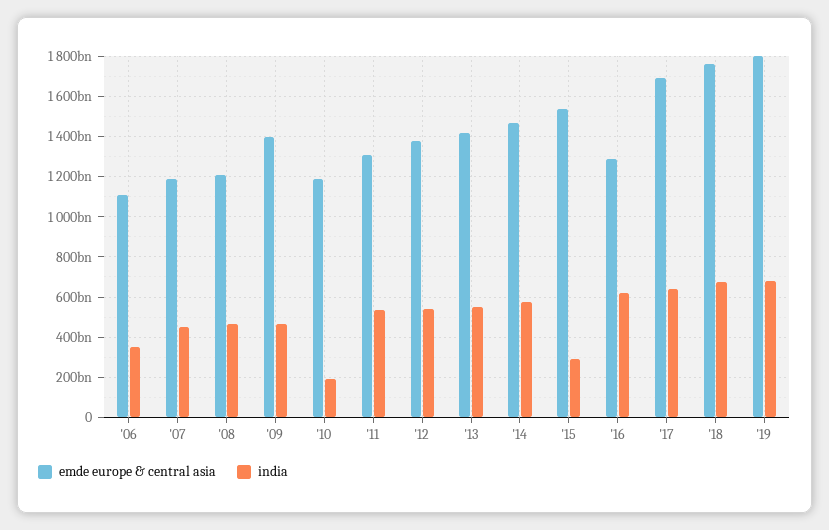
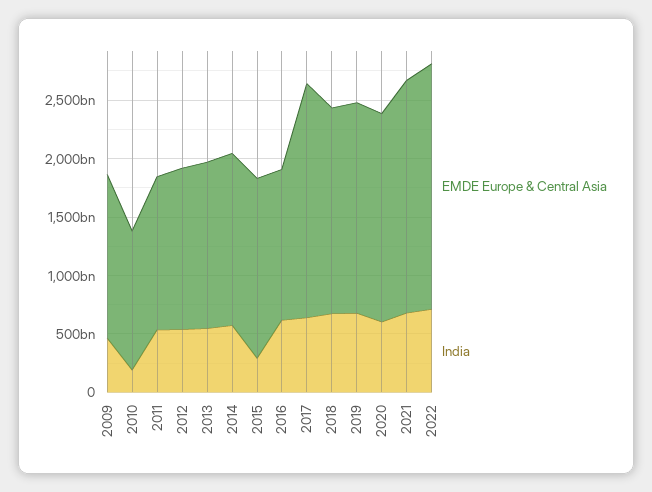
emde europe & central asia, '06: 1100000000000 -> none
india, '06: 350000000000 -> none
emde europe & central asia, '07: 1200000000000 -> none
india, '07: 450000000000 -> none
emde europe & central asia, '08: 1200000000000 -> none
india, '08: 450000000000 -> none
emde europe & central asia, '17: 1700000000000 -> 2000000000000
emde europe & central asia, 2020: none -> 1800000000000
india, 2020: none -> 600000000000
emde europe & central asia, 2021: none -> 2000000000000
india, 2021: none -> 700000000000
emde europe & central asia, 2022: none -> 2100000000000
india, 2022: none -> 700000000000

